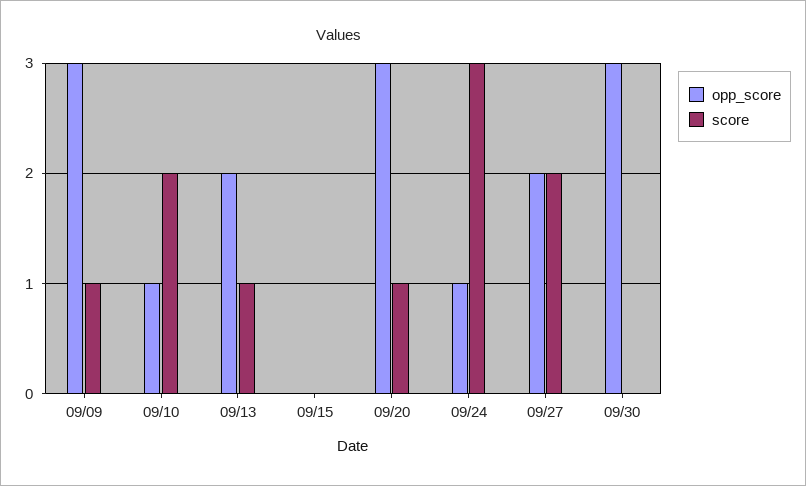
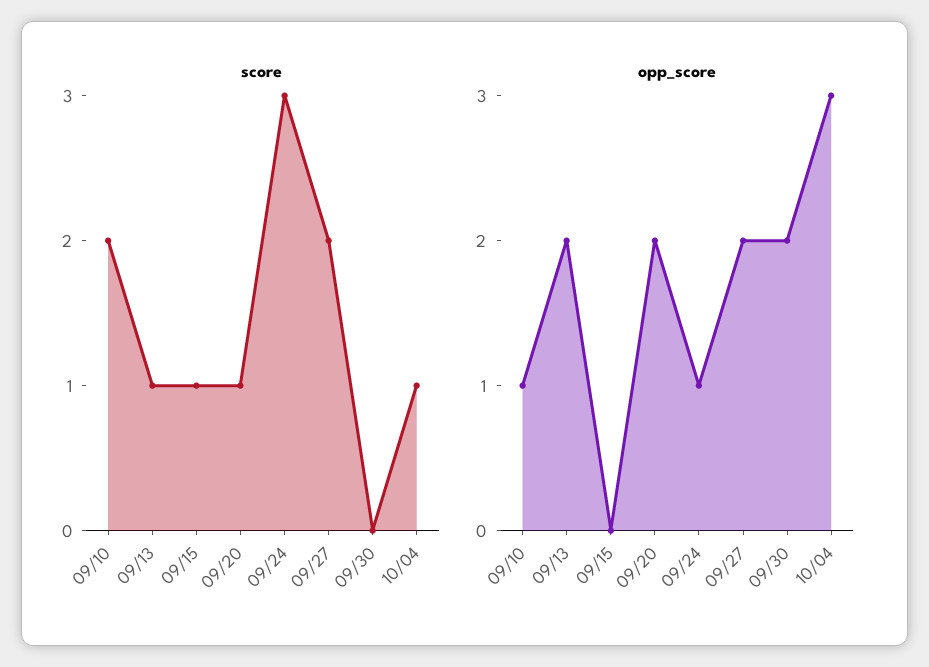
opp_score, 09/09: 3 -> none
score, 09/09: 1 -> none
score, 09/15: 0 -> 1
opp_score, 09/20: 3 -> 2
opp_score, 09/30: 3 -> 2
score, 10/04: none -> 1
opp_score, 10/04: none -> 3

